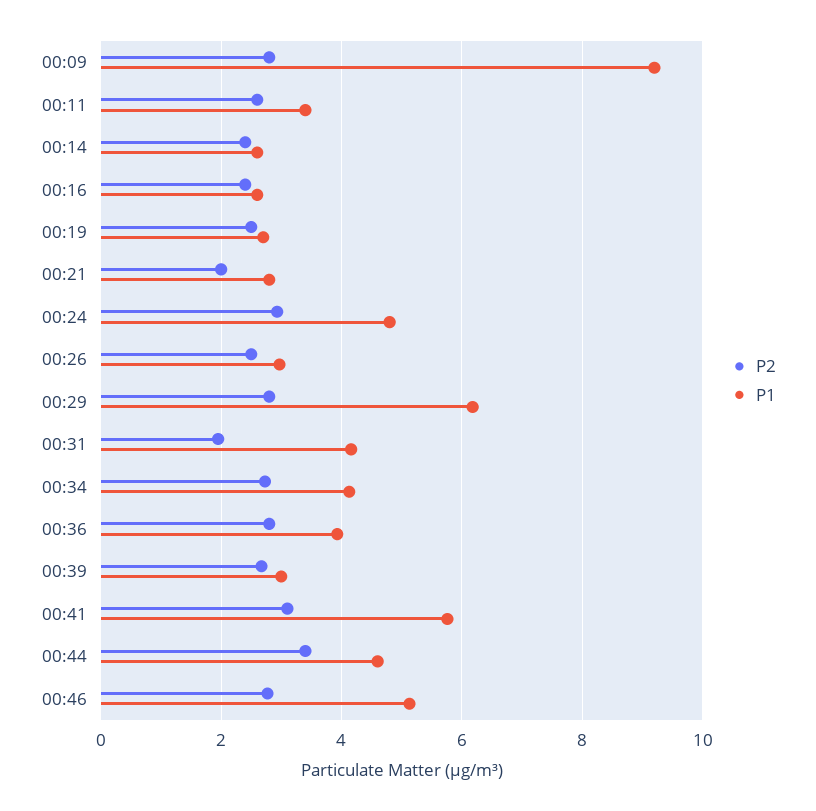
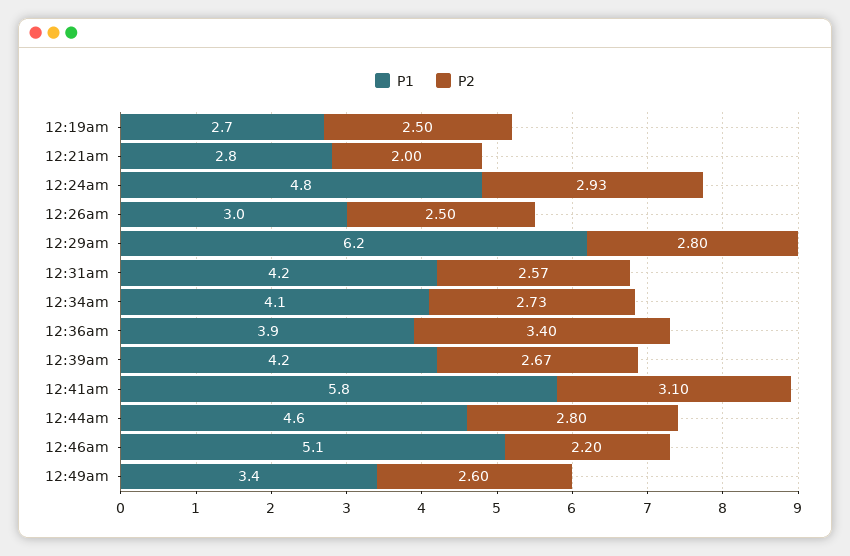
P2, 00:09: 2.8 -> none
P1, 00:09: 9.2 -> none
P2, 00:11: 2.6 -> none
P1, 00:11: 3.4 -> none
P2, 00:14: 2.4 -> none
P1, 00:14: 2.6 -> none
P2, 00:16: 2.4 -> none
P1, 00:16: 2.6 -> none
P2, 00:31: 2 -> 2.57
P2, 00:36: 2.8 -> 3.4
P1, 00:39: 3 -> 4.2
P2, 00:44: 3.4 -> 2.8
P2, 00:46: 2.8 -> 2.2
P1, 12:49am: none -> 3.4
P2, 12:49am: none -> 2.6

